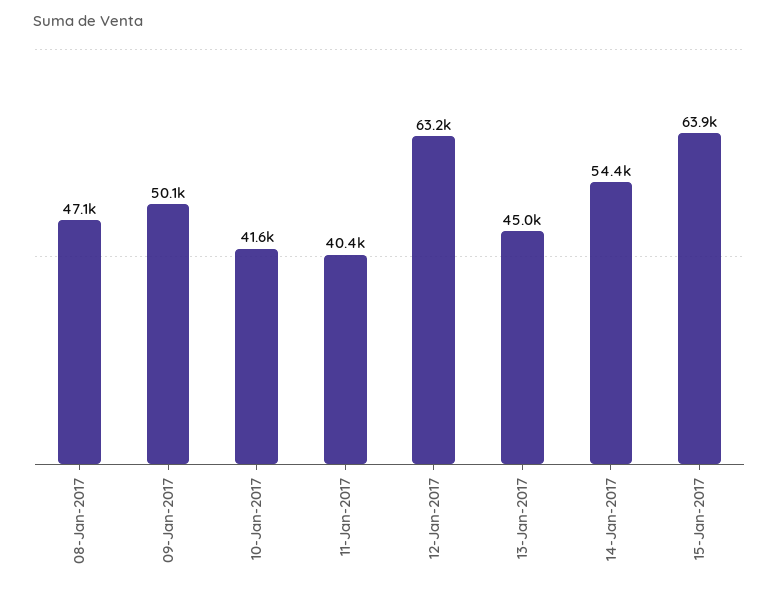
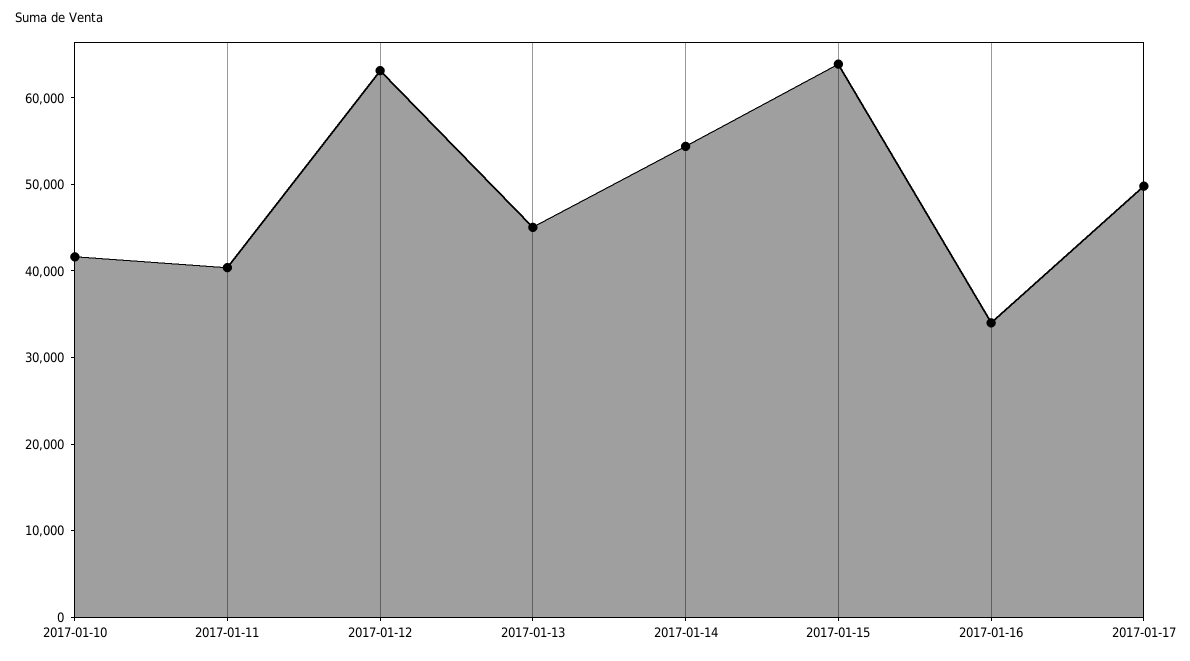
08-Jan-2017: 47100 -> none
09-Jan-2017: 50100 -> none
2017-01-16: none -> 34000
2017-01-17: none -> 50000

